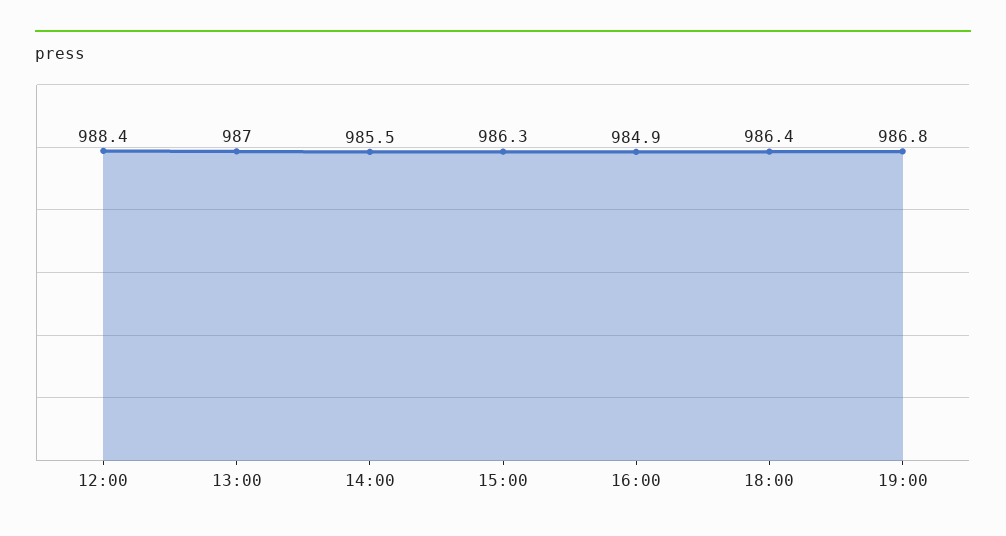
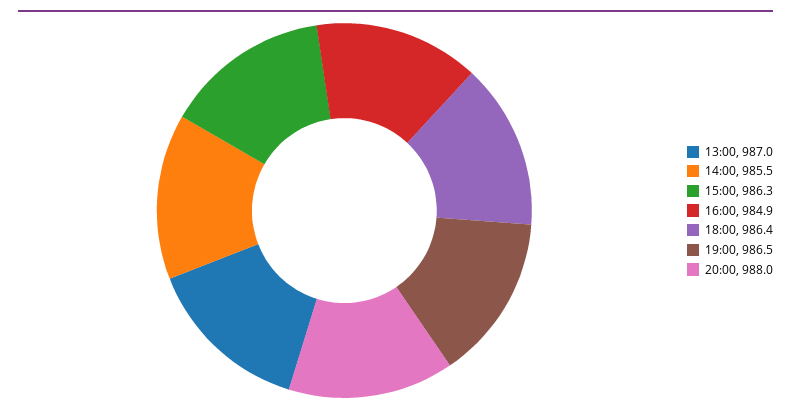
12:00: 988.4 -> none
19:00: 986.8 -> 986.5
20:00: none -> 988

